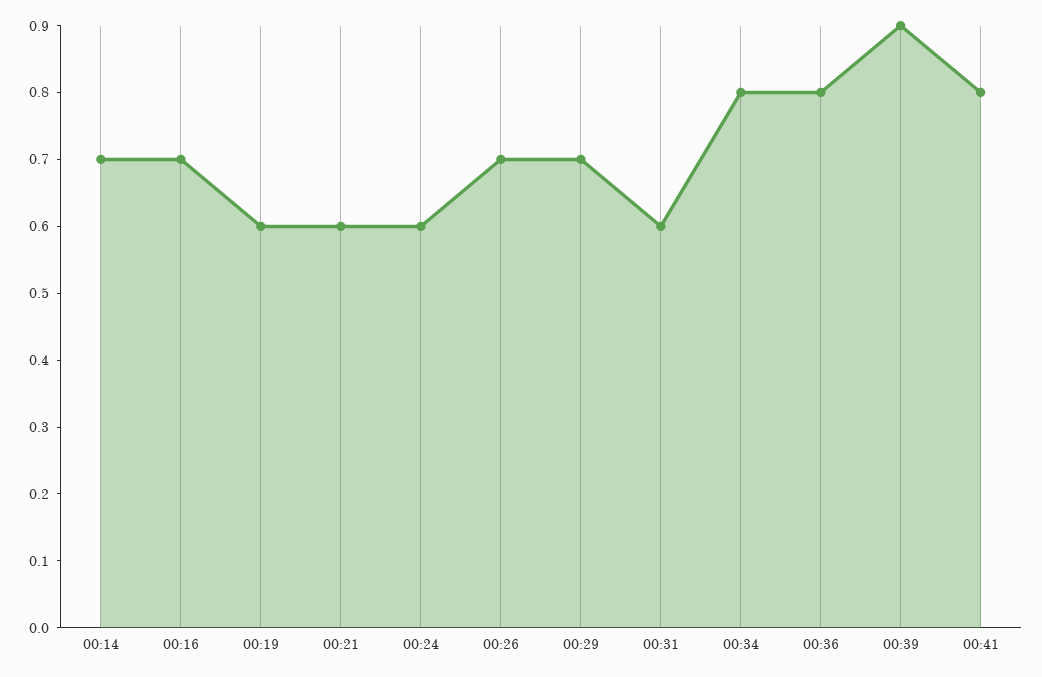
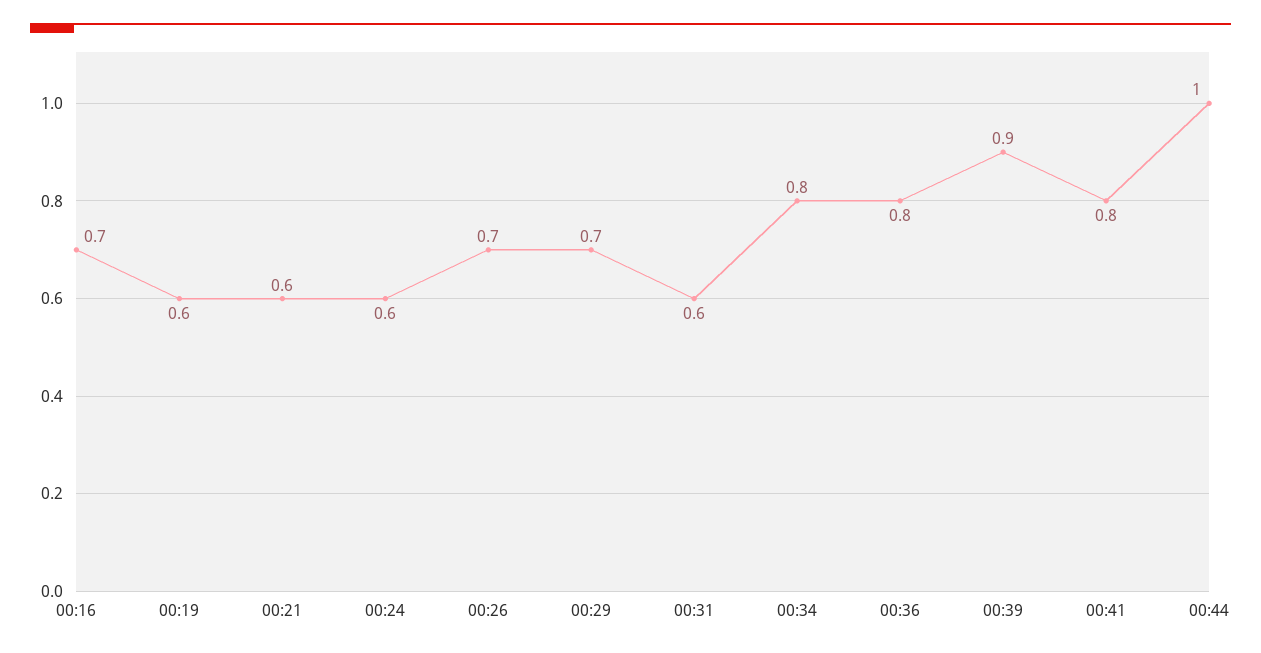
00:14: 0.7 -> none
00:44: none -> 1

